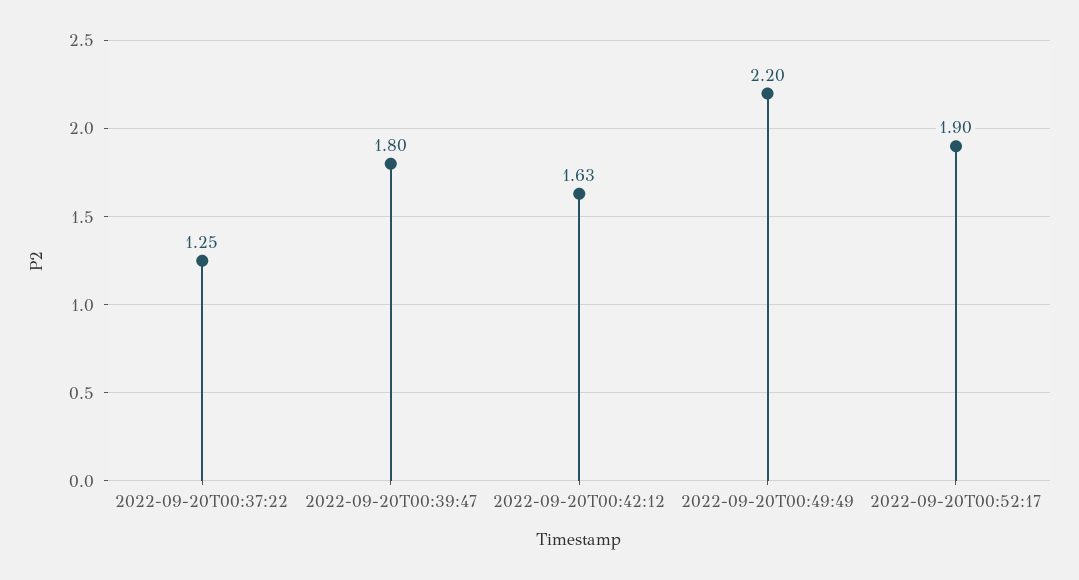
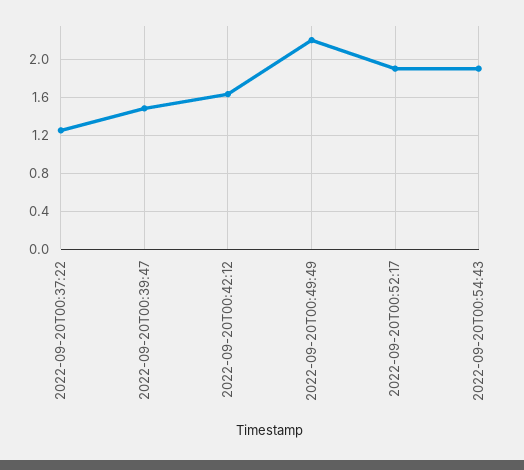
2022-09-20T00:39:47: 1.8 -> 1.5
2022-09-20T00:54:43: none -> 1.9

